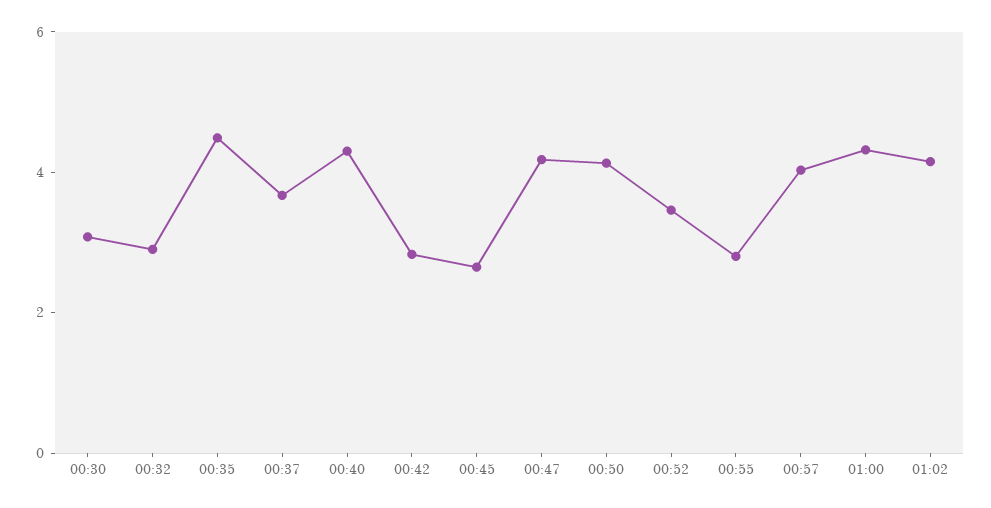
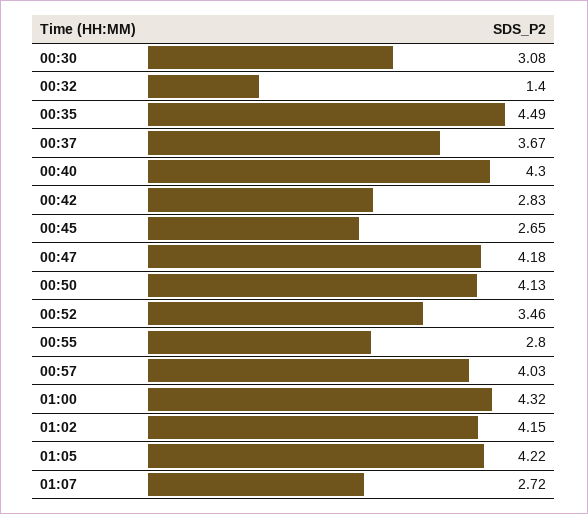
00:32: 3 -> 1.4
01:05: none -> 4.22
01:07: none -> 2.72

